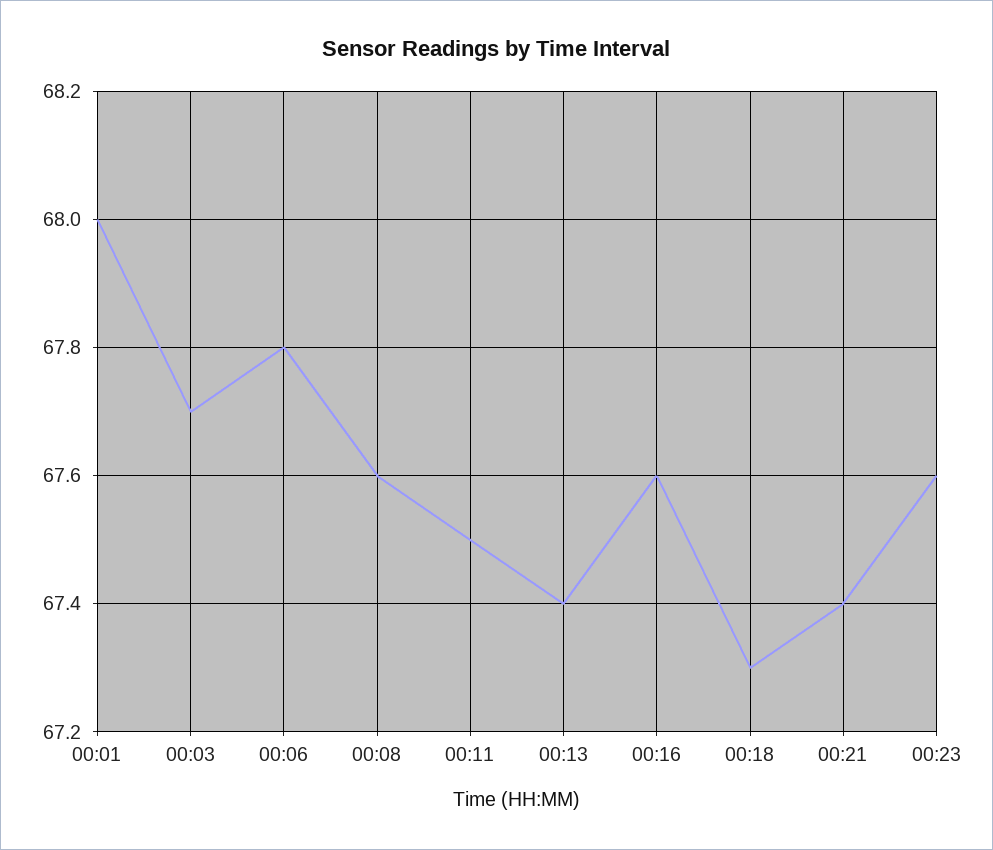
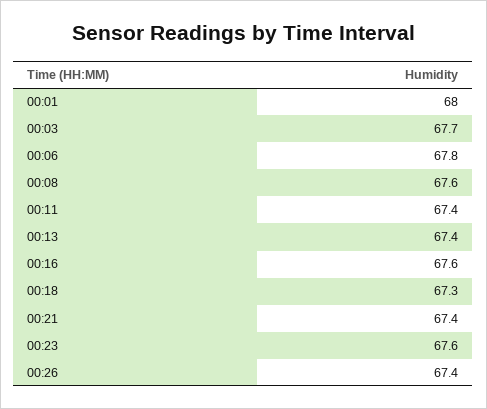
00:11: 67.5 -> 67.4
00:26: none -> 67.4

